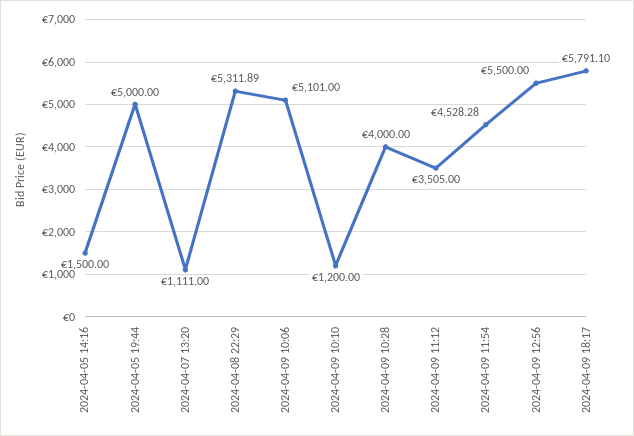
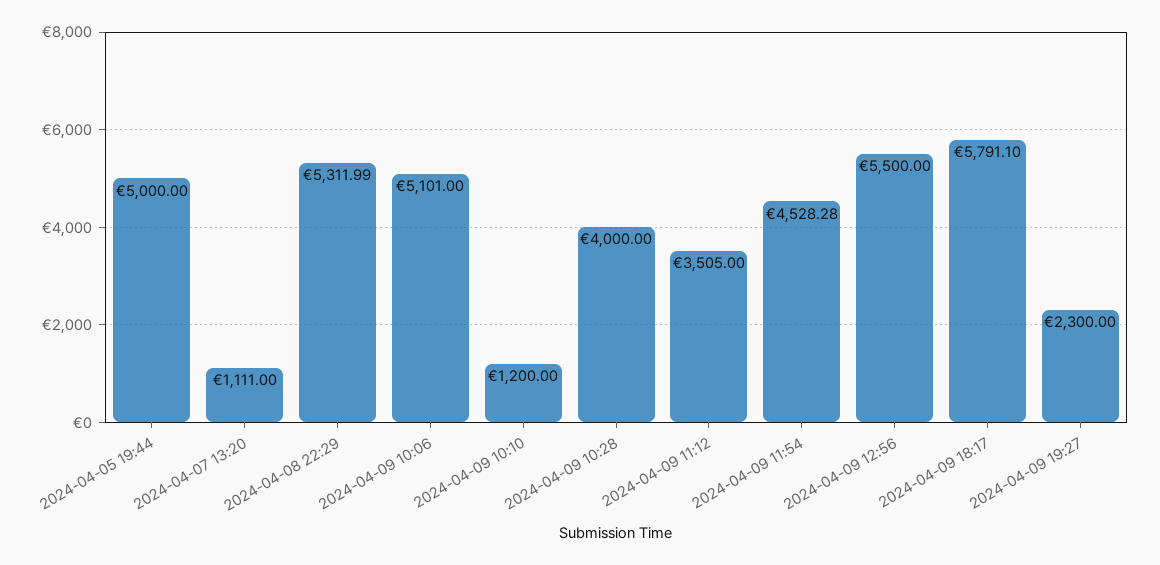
2024-04-05 14:16: 1500 -> none
2024-04-08 22:29: 5311.89 -> 5311.99
2024-04-09 19:27: none -> 2300

